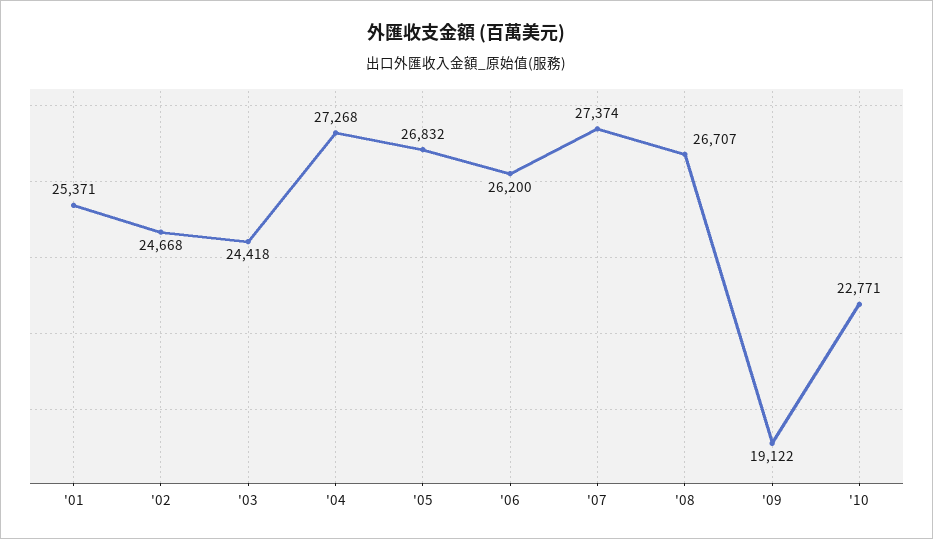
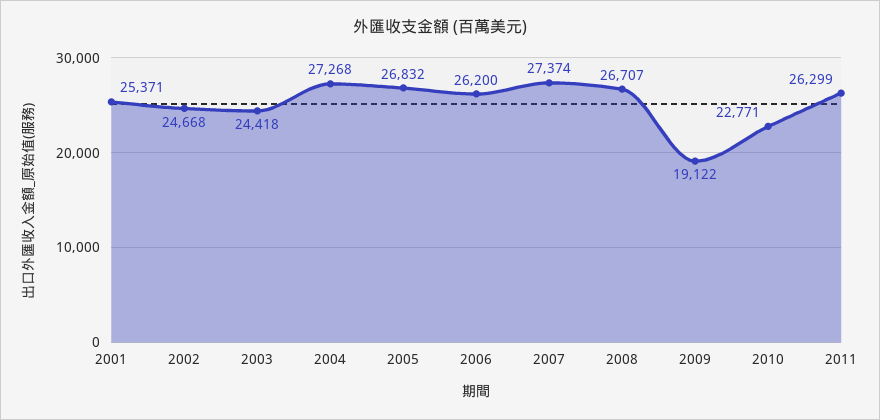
2011: none -> 26299

